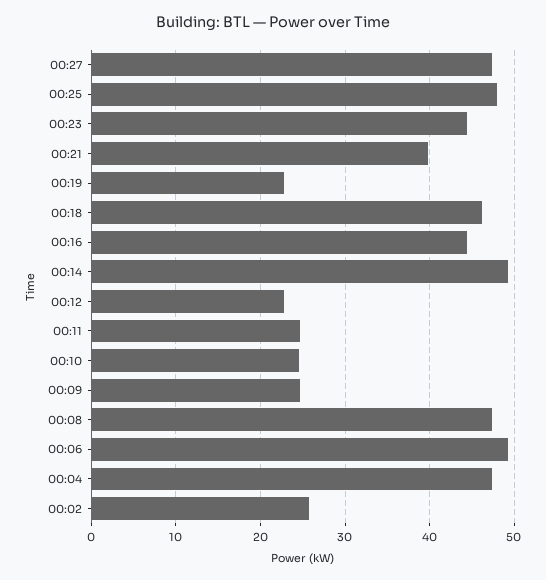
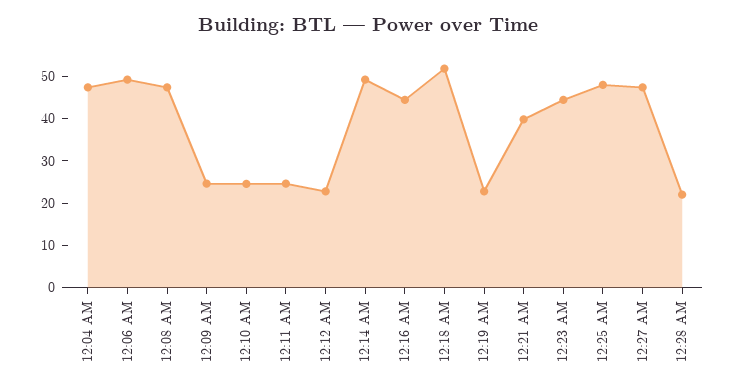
00:18: 46 -> 52
00:02: 26 -> none
12:28 AM: none -> 22

